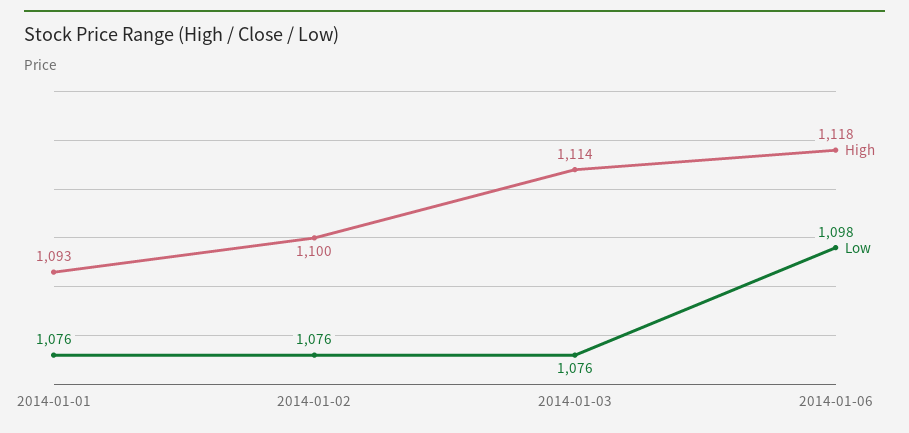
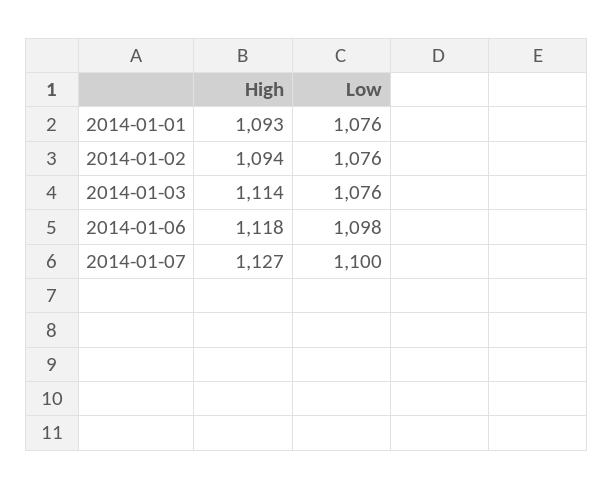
High, 2014-01-02: 1100 -> 1094
High, 2014-01-07: none -> 1127
Low, 2014-01-07: none -> 1100

